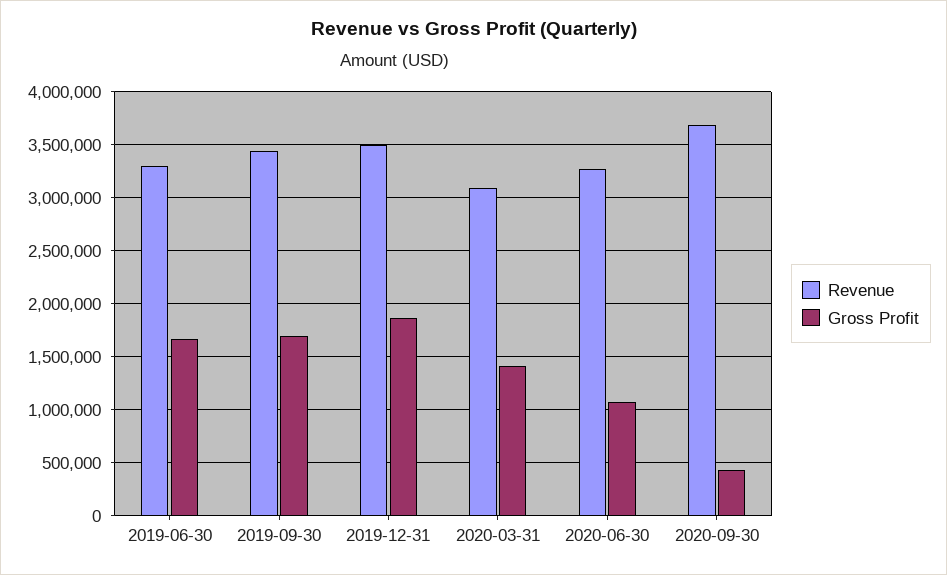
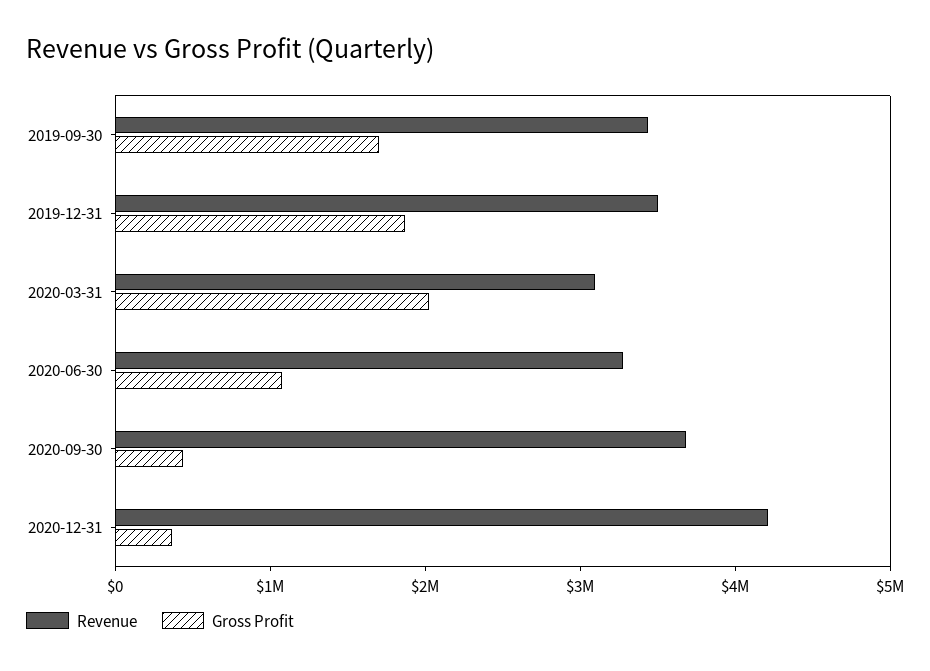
Revenue, 2019-06-30: 3300000 -> none
Gross Profit, 2019-06-30: 1700000 -> none
Gross Profit, 2020-03-31: 1400000 -> 2000000
Revenue, 2020-12-31: none -> 4200000
Gross Profit, 2020-12-31: none -> 400000

